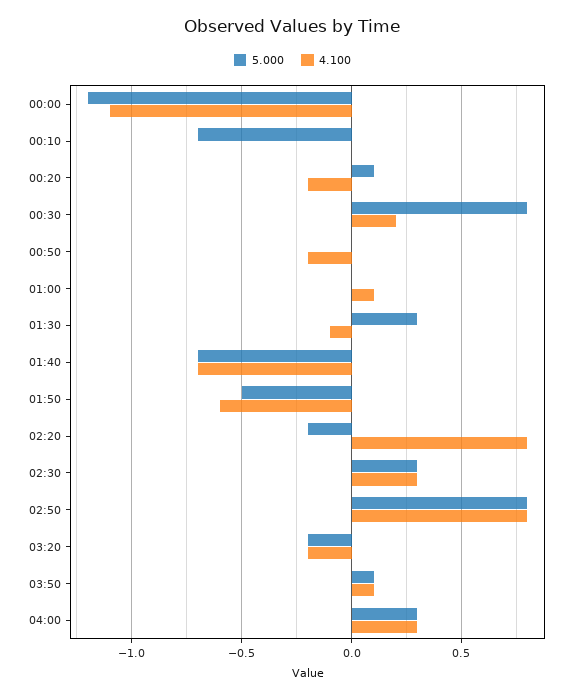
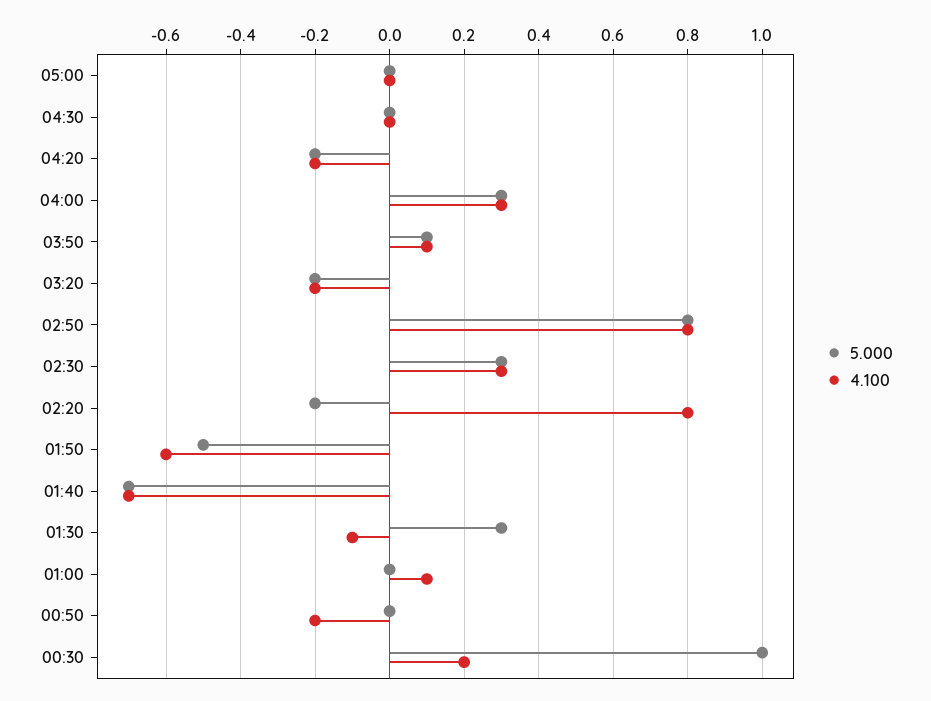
5.000, 00:00: -1.2 -> none
4.100, 00:00: -1.1 -> none
5.000, 00:10: -0.7 -> none
4.100, 00:10: 0 -> none
5.000, 00:20: 0.1 -> none
4.100, 00:20: -0.2 -> none
5.000, 00:30: 0.8 -> 1
5.000, 05:00: none -> 0
4.100, 05:00: none -> 0
5.000, 04:30: none -> 0
4.100, 04:30: none -> 0
5.000, 04:20: none -> -0.2
4.100, 04:20: none -> -0.2

